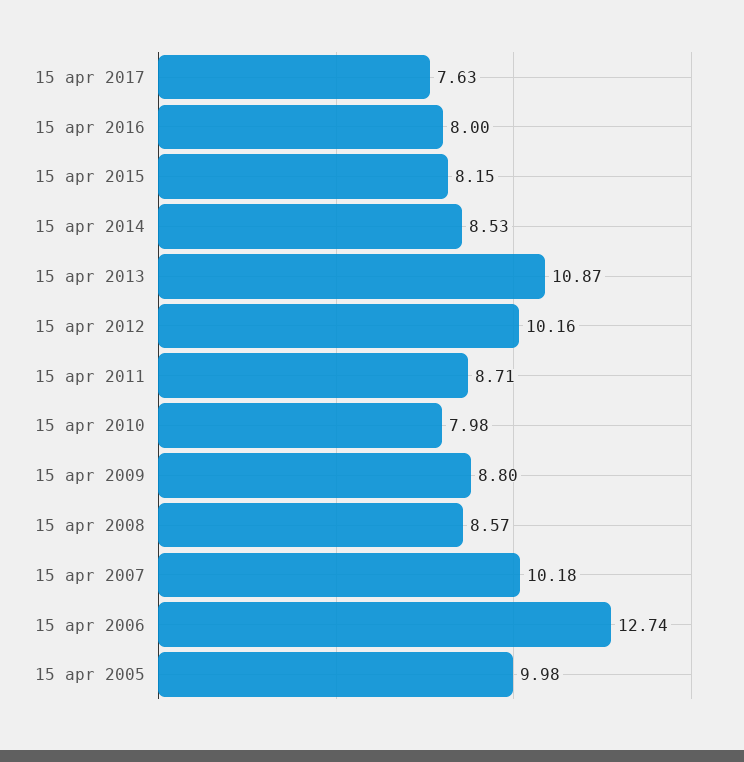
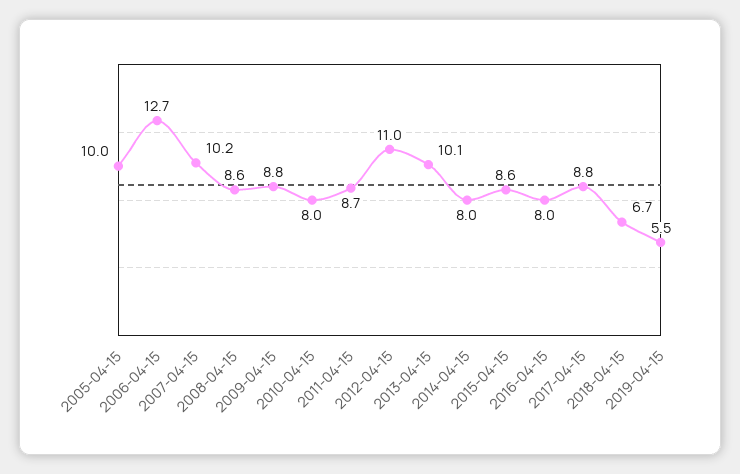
15 apr 2017: 7.63 -> 8.8
15 apr 2015: 8.15 -> 8.6
15 apr 2014: 8.53 -> 8
15 apr 2013: 10.87 -> 10.1
15 apr 2012: 10.16 -> 11
2018-04-15: none -> 6.7
2019-04-15: none -> 5.5

